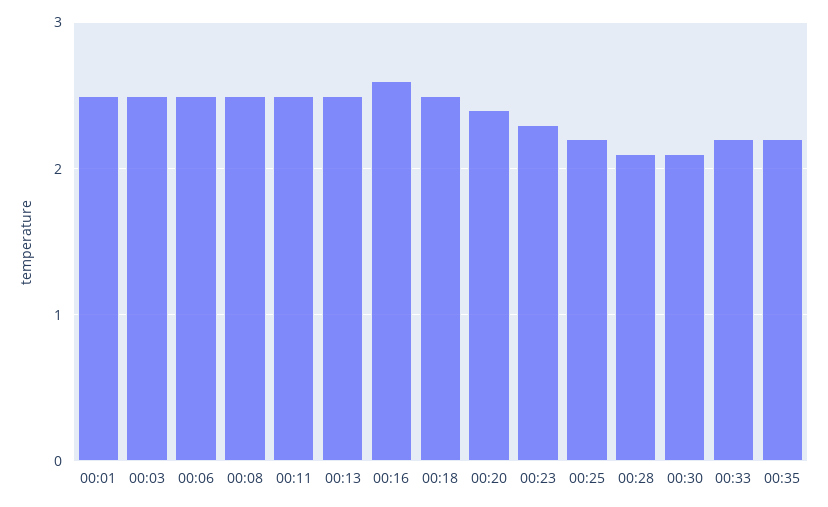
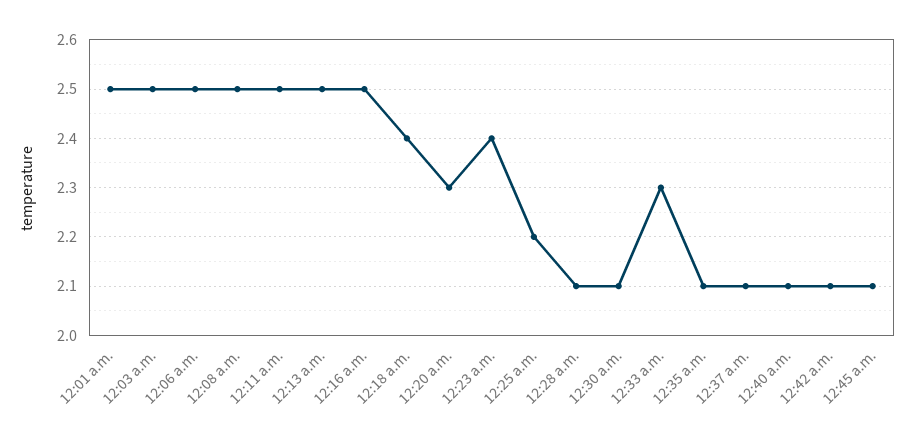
00:16: 2.6 -> 2.5
00:18: 2.5 -> 2.4
00:20: 2.4 -> 2.3
00:23: 2.3 -> 2.4
00:33: 2.2 -> 2.3
00:35: 2.2 -> 2.1
12:37 a.m.: none -> 2.1
12:40 a.m.: none -> 2.1
12:42 a.m.: none -> 2.1
12:45 a.m.: none -> 2.1

